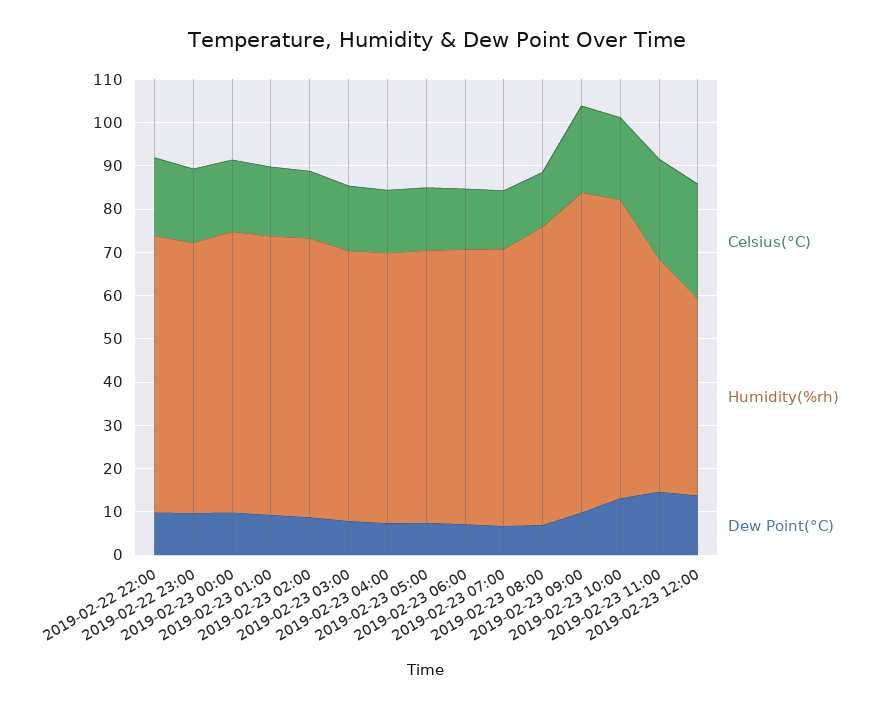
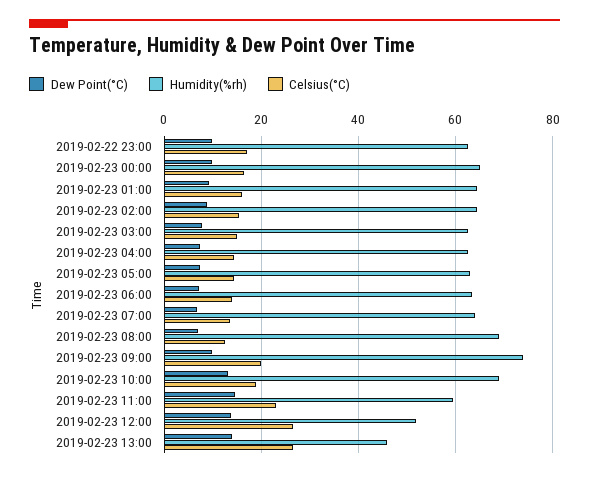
Celsius(°C), 2019-02-22 22:00: 18 -> none
Humidity(%rh), 2019-02-22 22:00: 64 -> none
Dew Point(°C), 2019-02-22 22:00: 10 -> none
Humidity(%rh), 2019-02-23 11:00: 54 -> 60
Humidity(%rh), 2019-02-23 12:00: 46 -> 52
Dew Point(°C), 2019-02-23 13:00: none -> 14
Humidity(%rh), 2019-02-23 13:00: none -> 46
Celsius(°C), 2019-02-23 13:00: none -> 26

